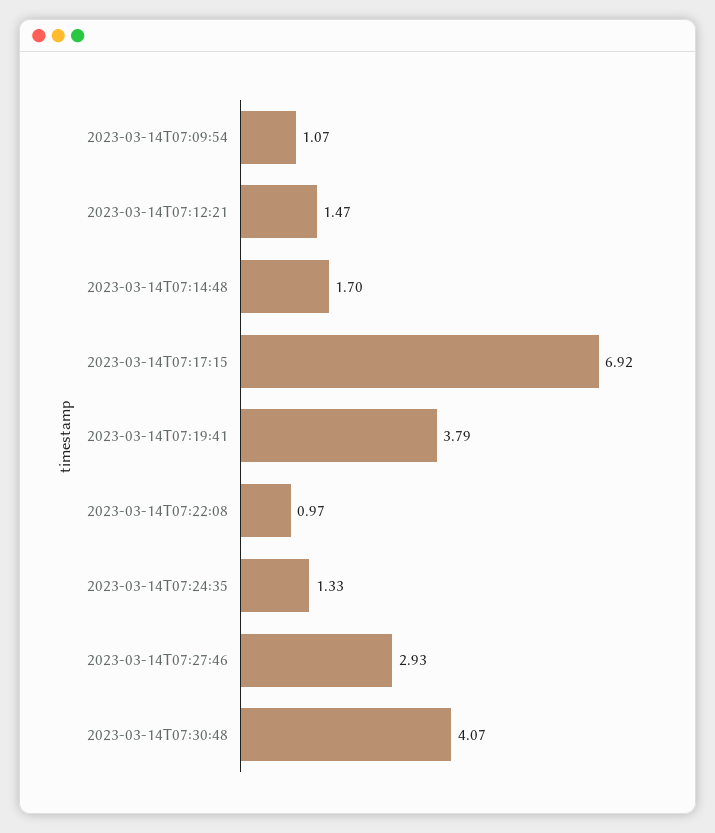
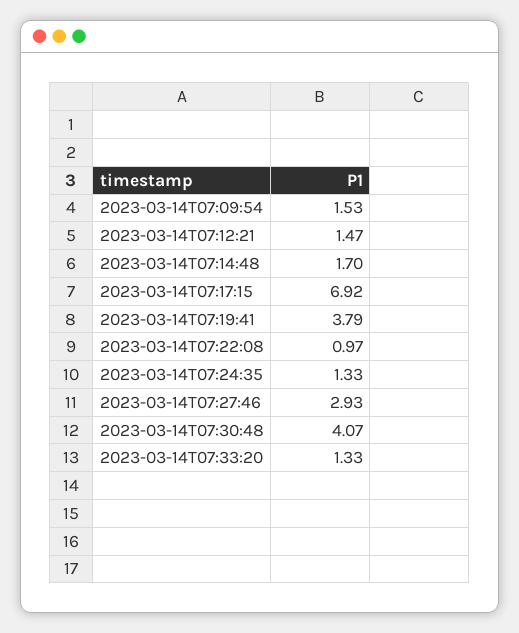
2023-03-14T07:09:54: 1.07 -> 1.53
2023-03-14T07:33:20: none -> 1.33

